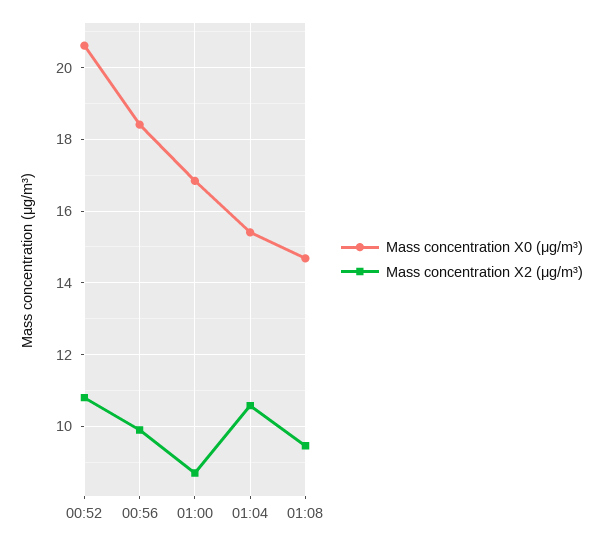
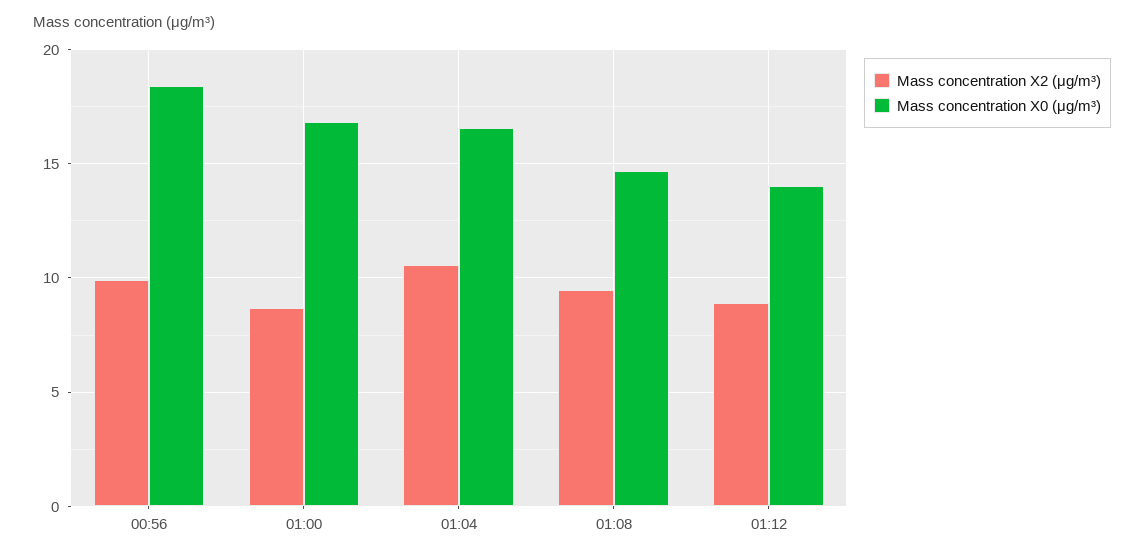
Mass concentration X0 (μg/m³), 00:52: 20.6 -> none
Mass concentration X2 (μg/m³), 00:52: 10.8 -> none
Mass concentration X0 (μg/m³), 01:04: 15.4 -> 16.5
Mass concentration X2 (μg/m³), 01:12: none -> 9
Mass concentration X0 (μg/m³), 01:12: none -> 14

